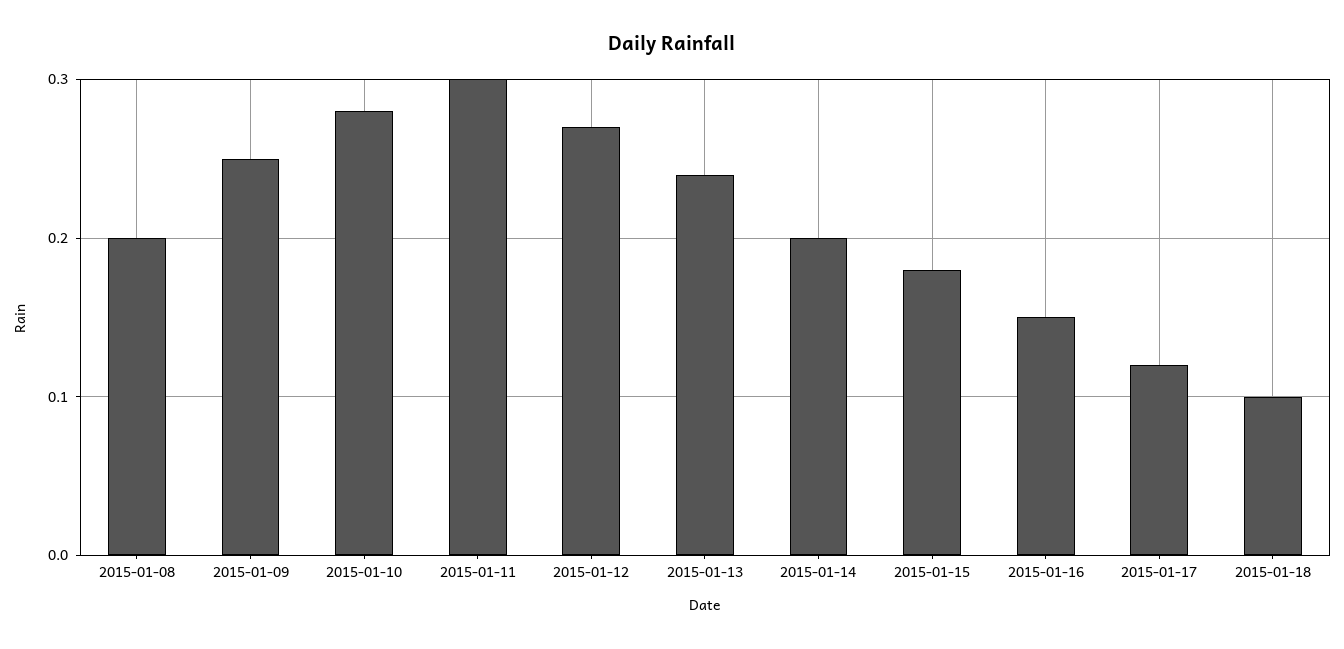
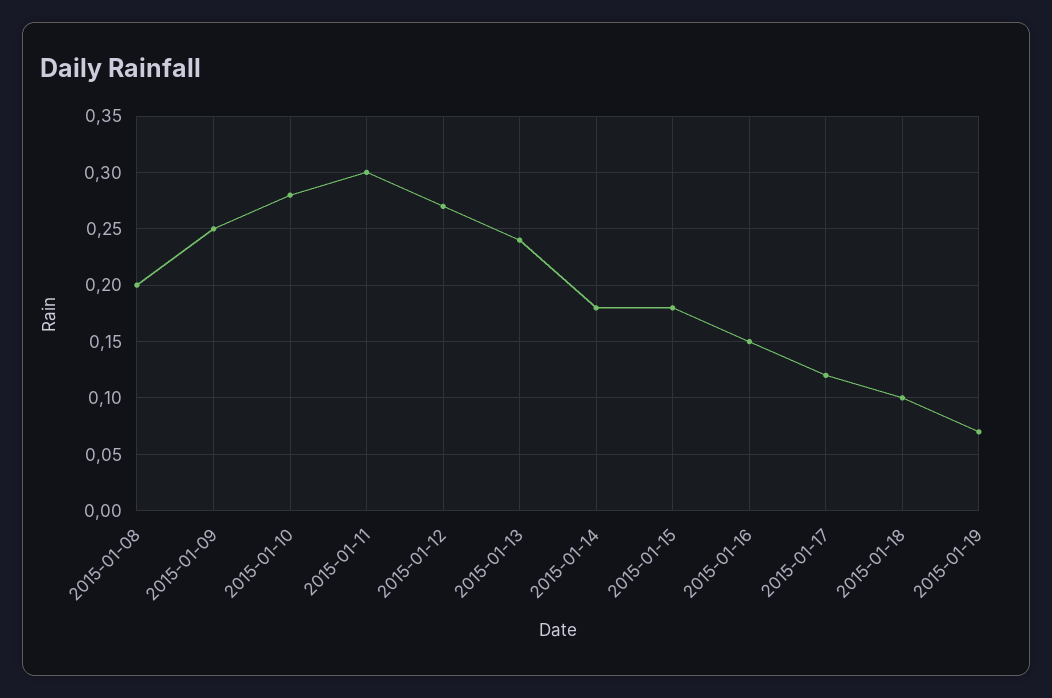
2015-01-14: 0.2 -> 0.18
2015-01-19: none -> 0.07

